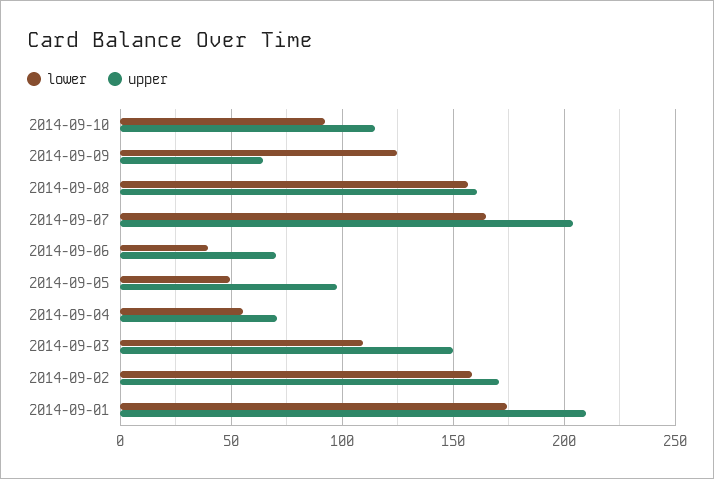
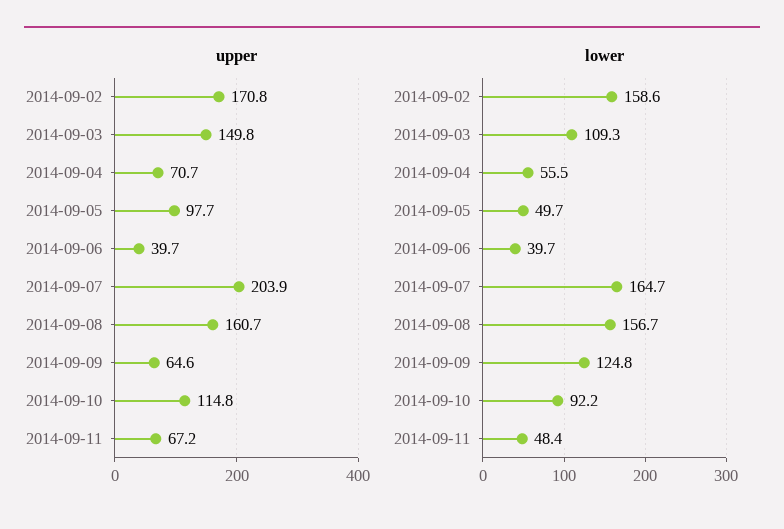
upper, 2014-09-06: 70 -> 39.7
lower, 2014-09-01: 175 -> none
upper, 2014-09-01: 210 -> none
upper, 2014-09-11: none -> 67.2
lower, 2014-09-11: none -> 48.4

